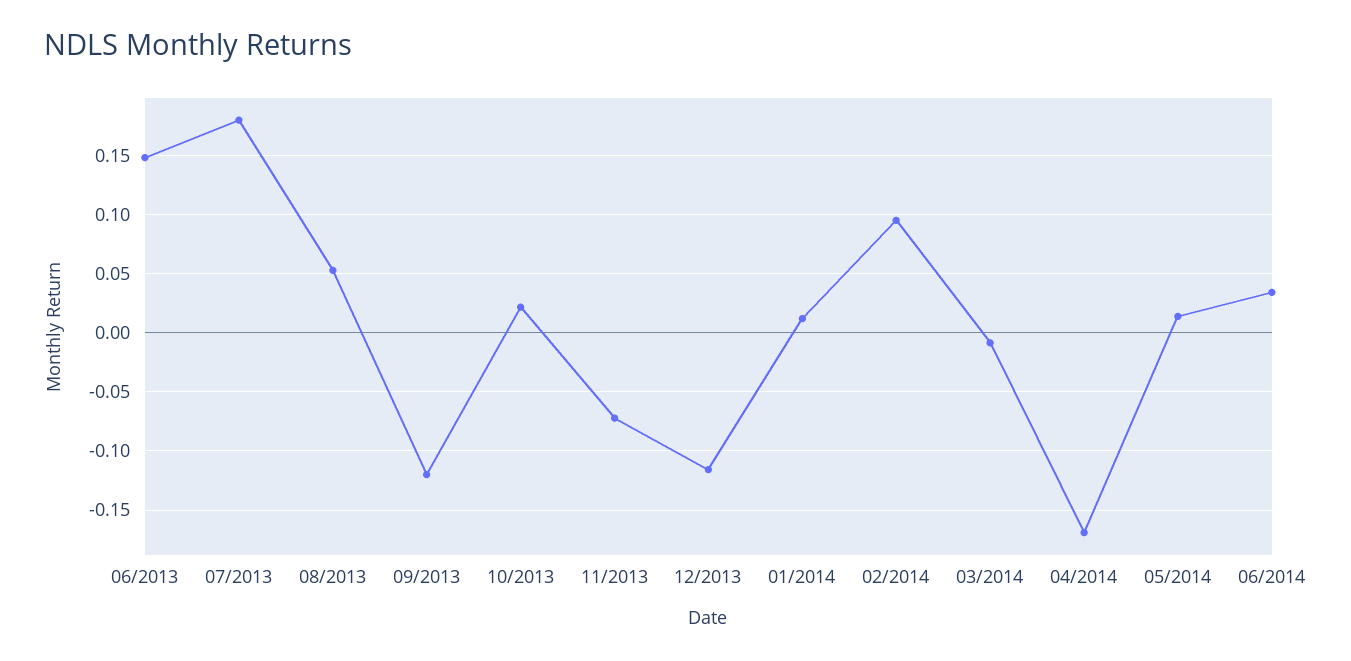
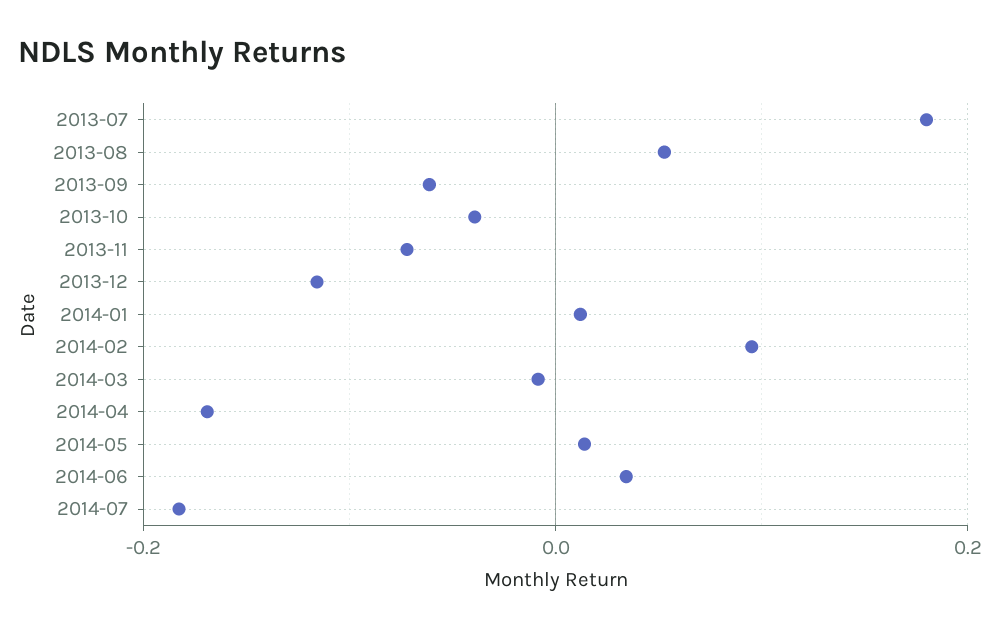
06/2013: 0.15 -> none
09/2013: -0.12 -> -0.06
10/2013: 0.02 -> -0.04
2014-07: none -> -0.18

